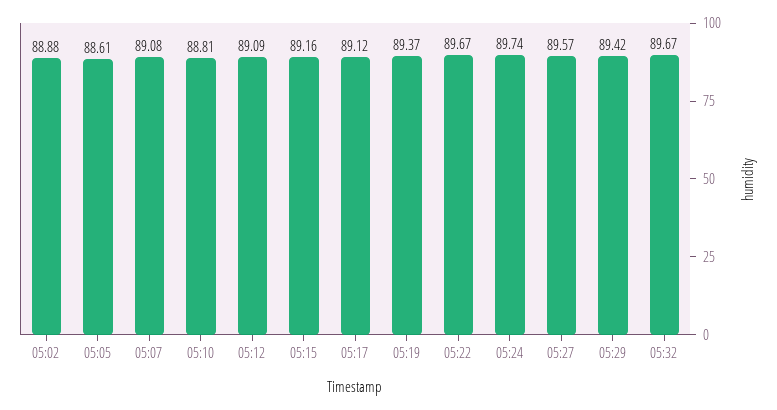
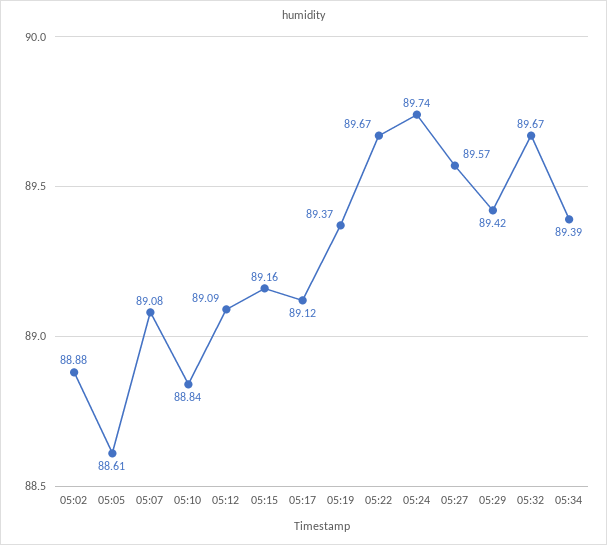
05:10: 88.81 -> 88.84
05:34: none -> 89.39

